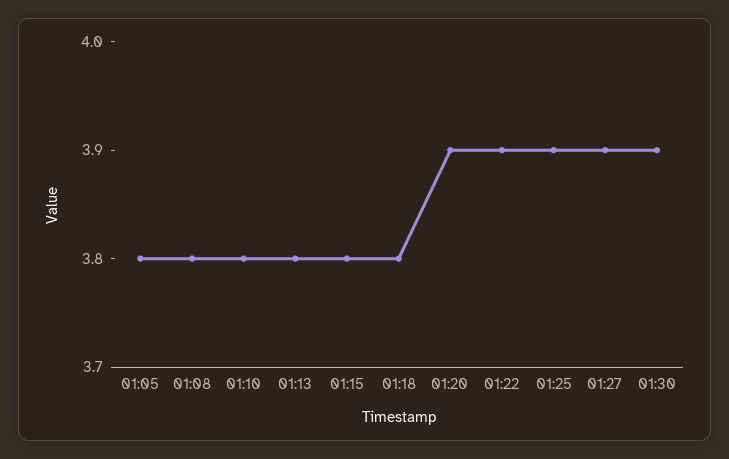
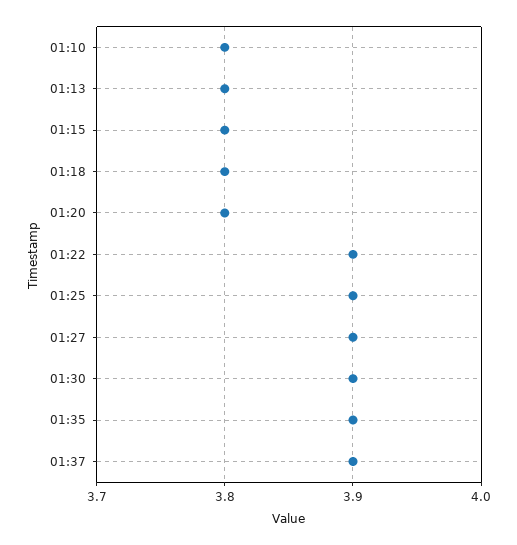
01:05: 3.8 -> none
01:08: 3.8 -> none
01:20: 3.9 -> 3.8
01:35: none -> 3.9
01:37: none -> 3.9

